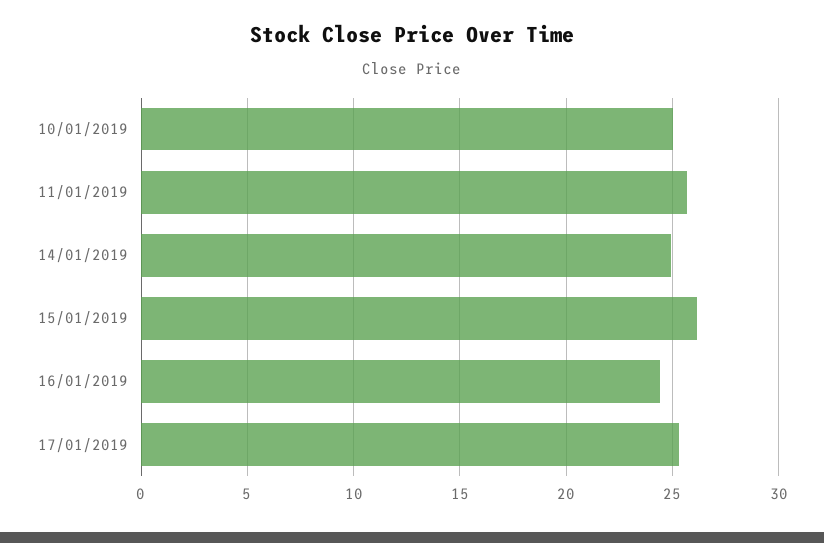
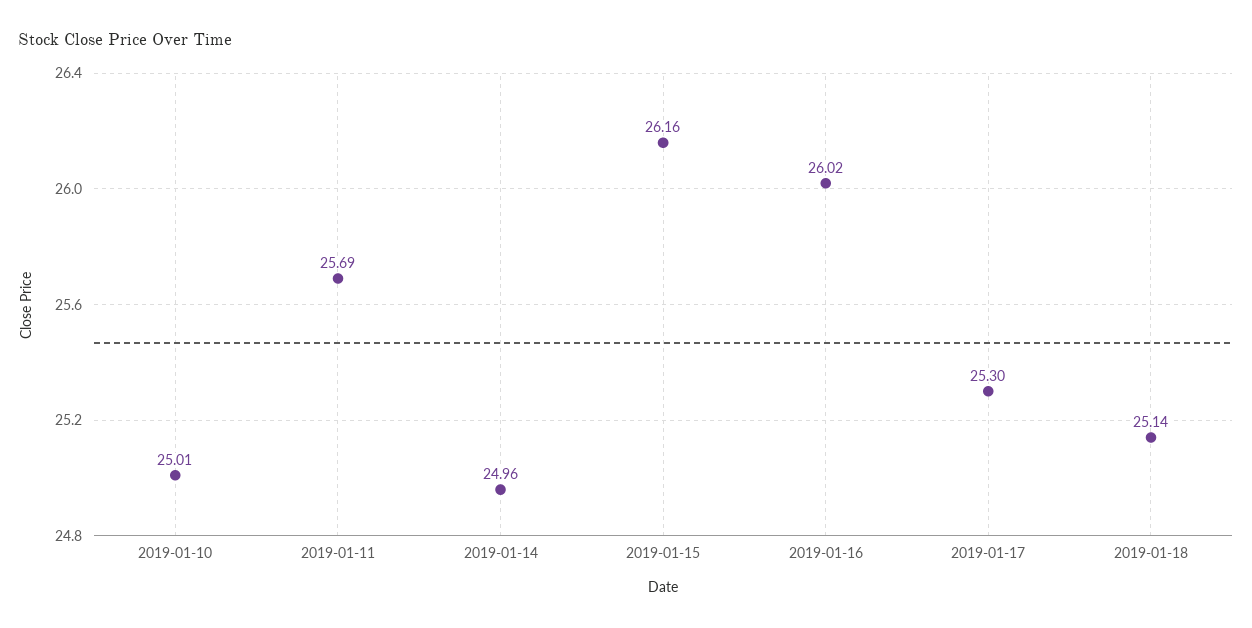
16/01/2019: 24.5 -> 26.02
2019-01-18: none -> 25.14

